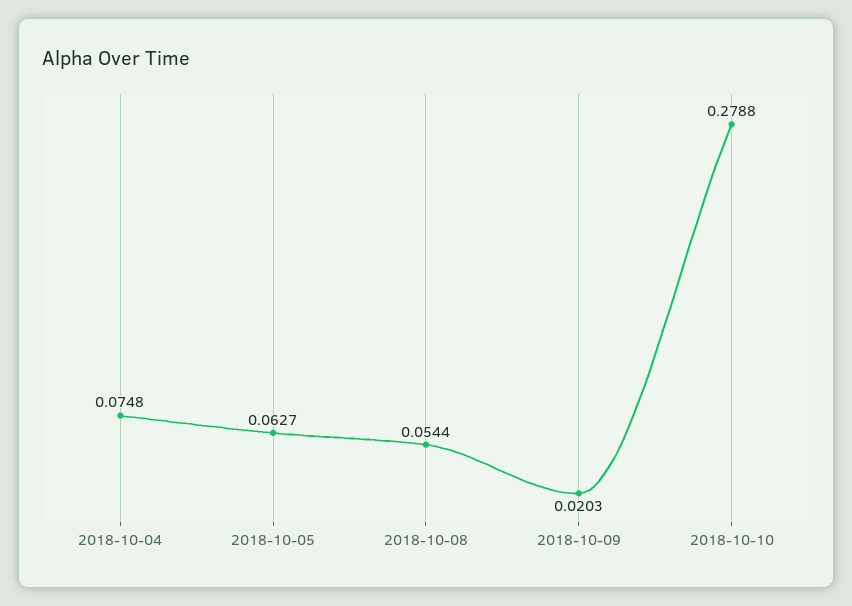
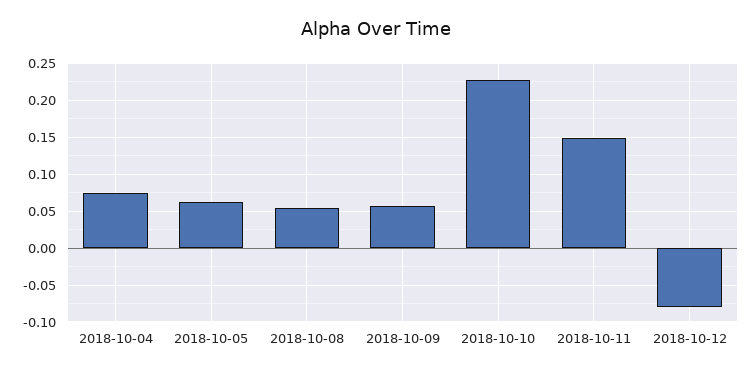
2018-10-09: 0.0203 -> 0.06
2018-10-10: 0.2788 -> 0.23
2018-10-11: none -> 0.15
2018-10-12: none -> -0.08

